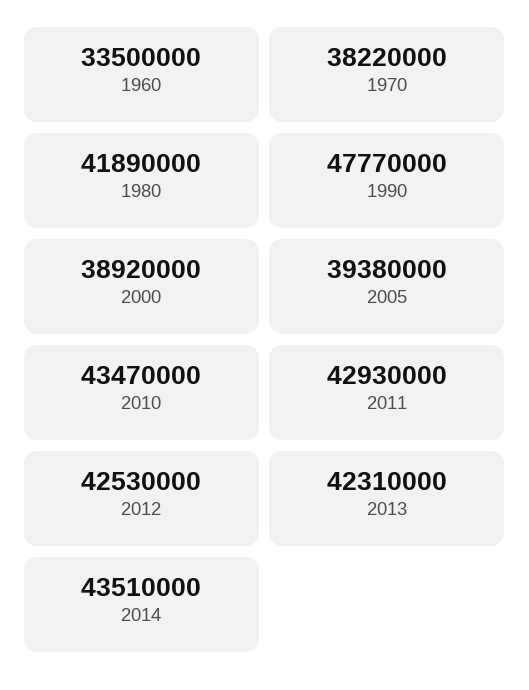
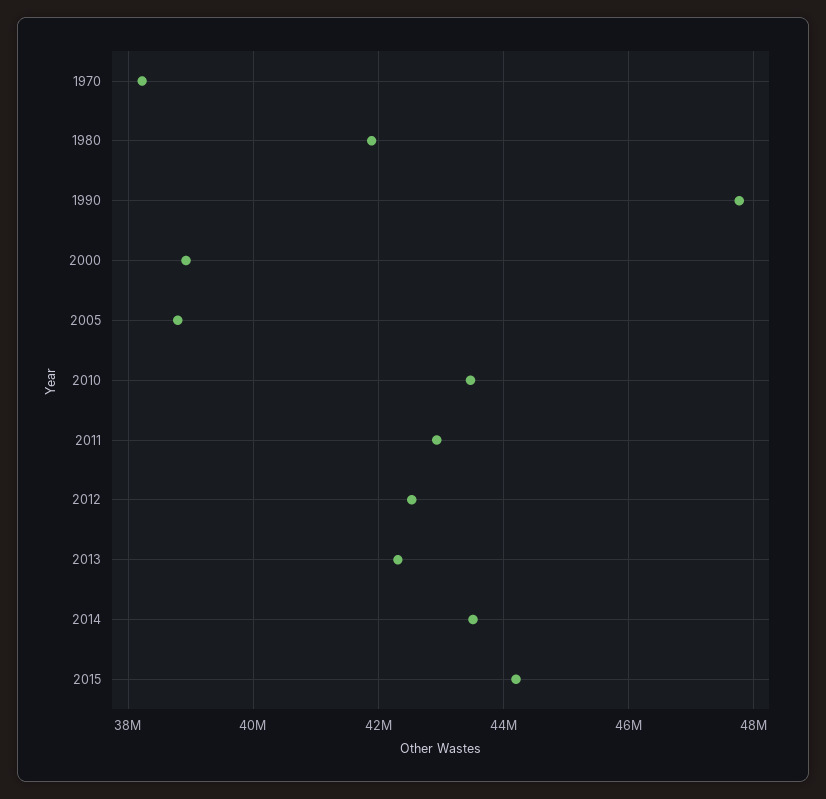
1960: 33500000 -> none
2005: 39380000 -> 38800000
2015: none -> 44200000

